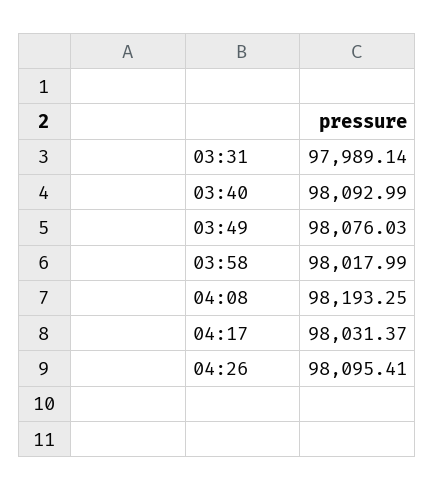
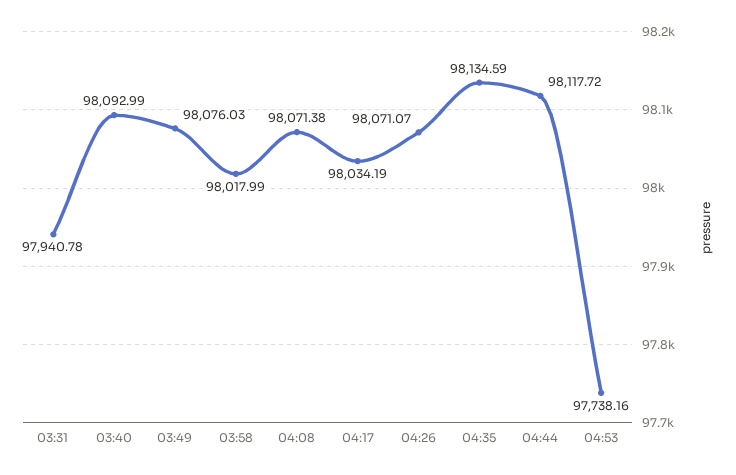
03:31: 97989.14 -> 97940.78
04:08: 98193.25 -> 98071.38
04:17: 98031.37 -> 98034.19
04:26: 98095.41 -> 98071.07
04:35: none -> 98134.59
04:44: none -> 98117.72
04:53: none -> 97738.16

